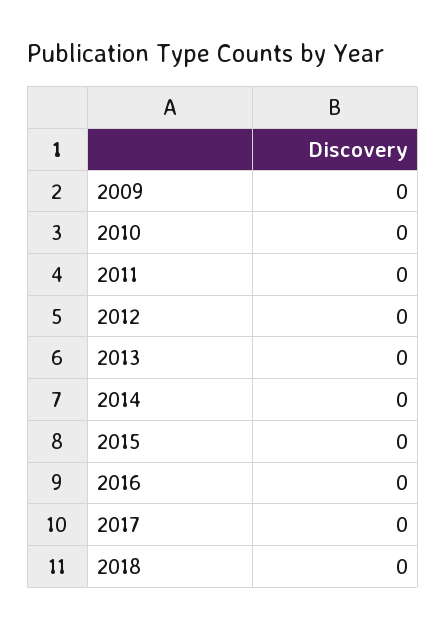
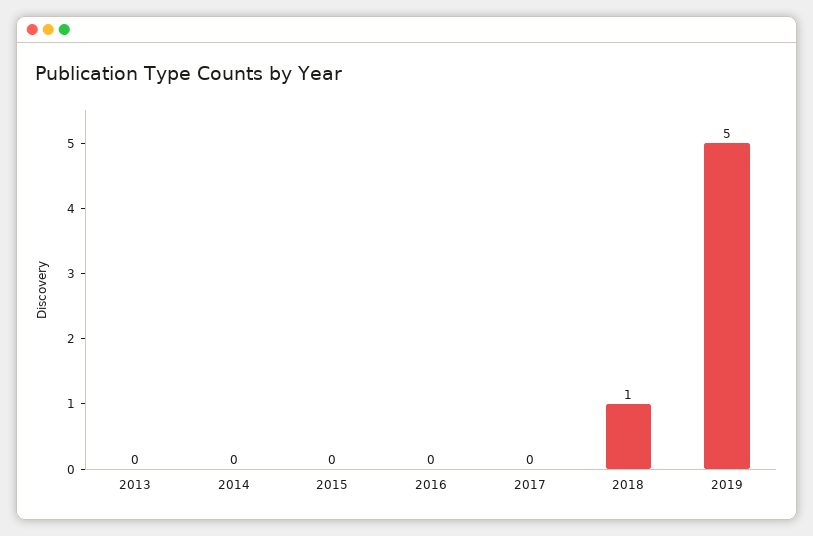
2009: 0 -> none
2010: 0 -> none
2011: 0 -> none
2012: 0 -> none
2018: 0 -> 1
2019: none -> 5

